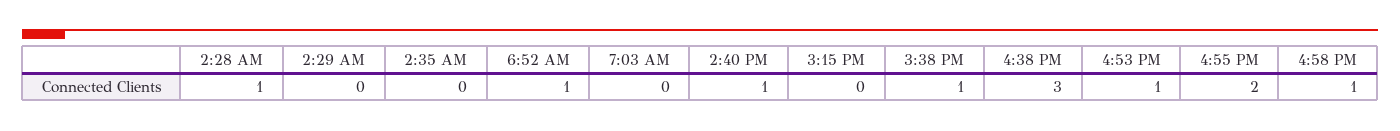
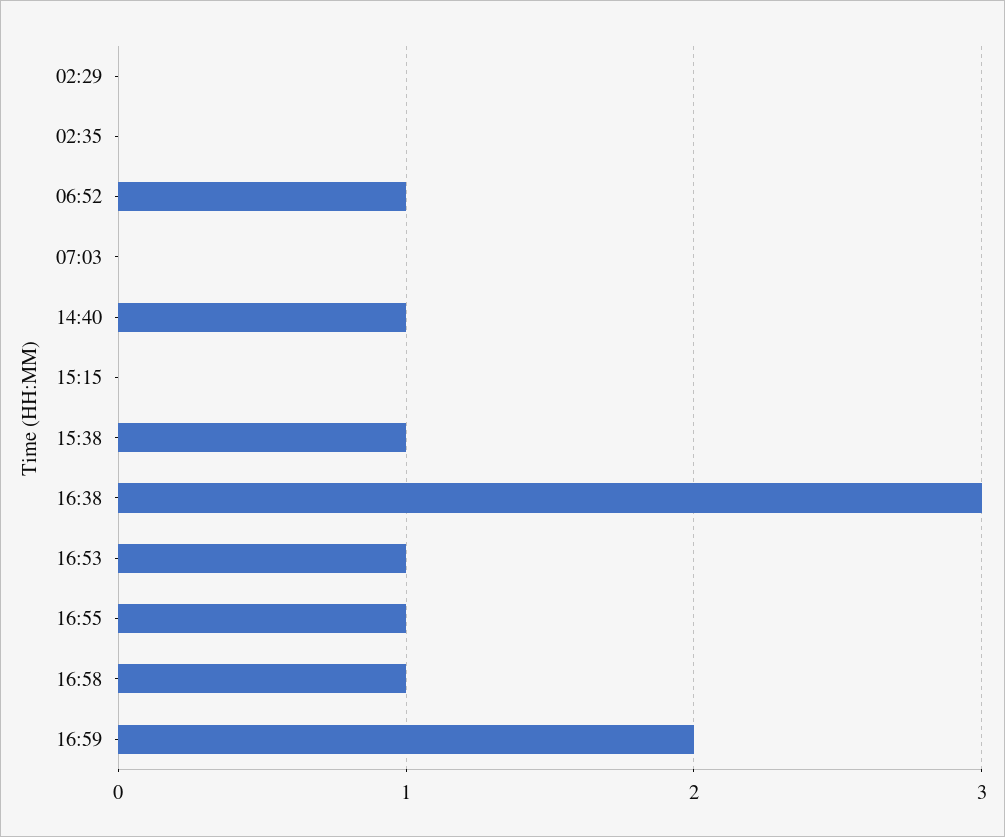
2:28 AM: 1 -> none
4:55 PM: 2 -> 1
16:59: none -> 2

